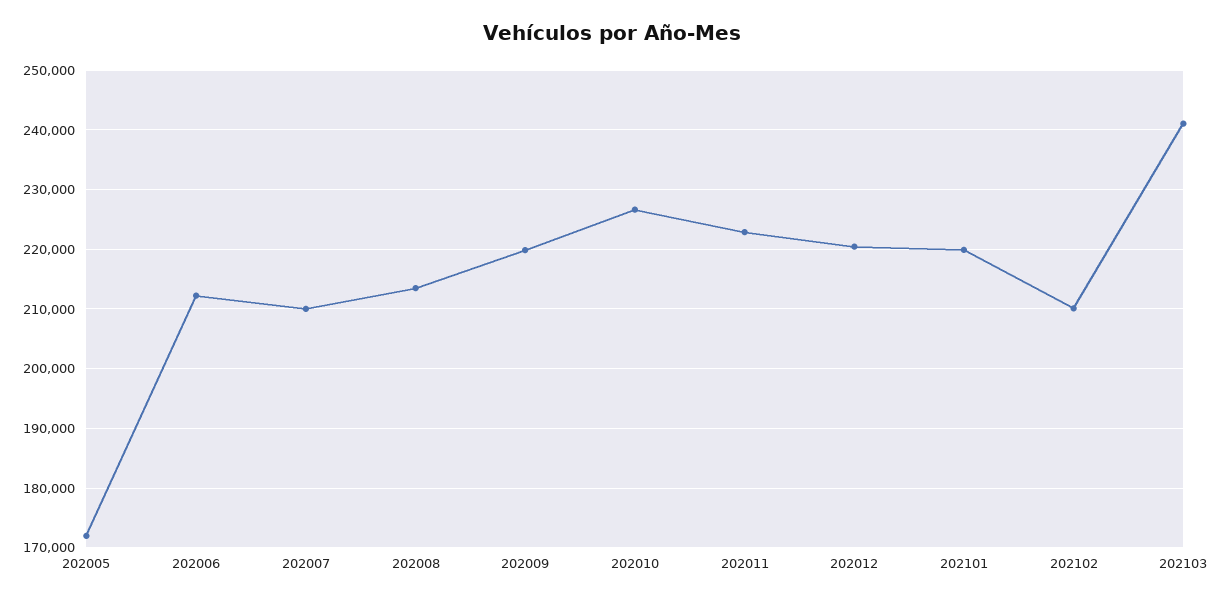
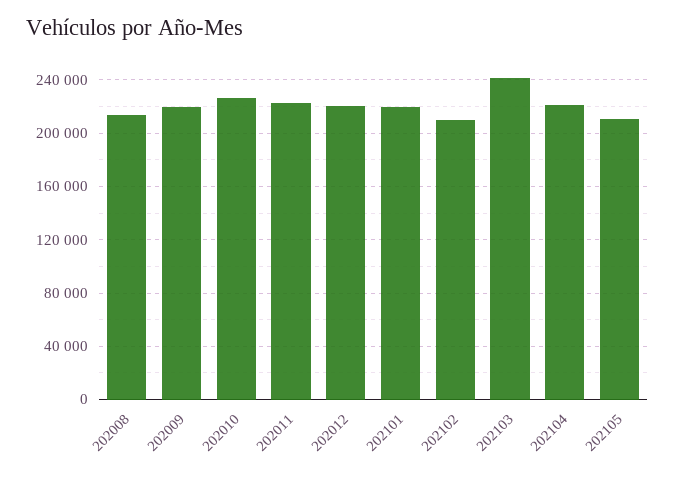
202005: 172000 -> none
202006: 212000 -> none
202007: 210000 -> none
202104: none -> 220000
202105: none -> 210000

